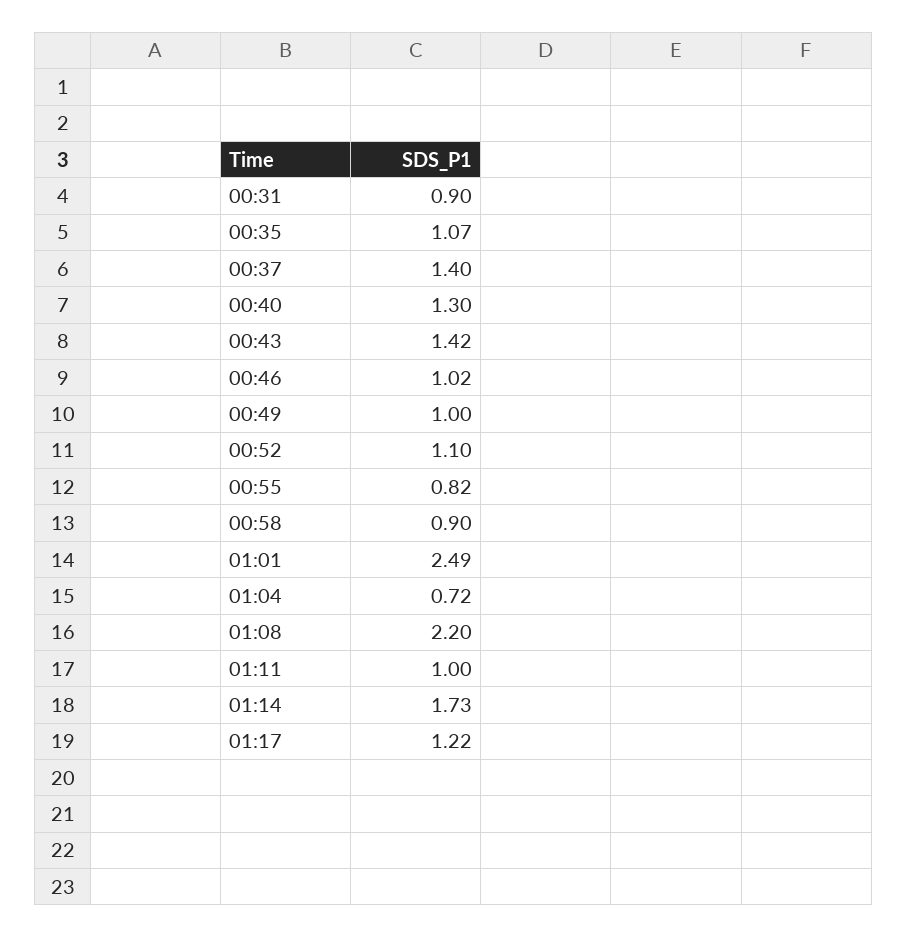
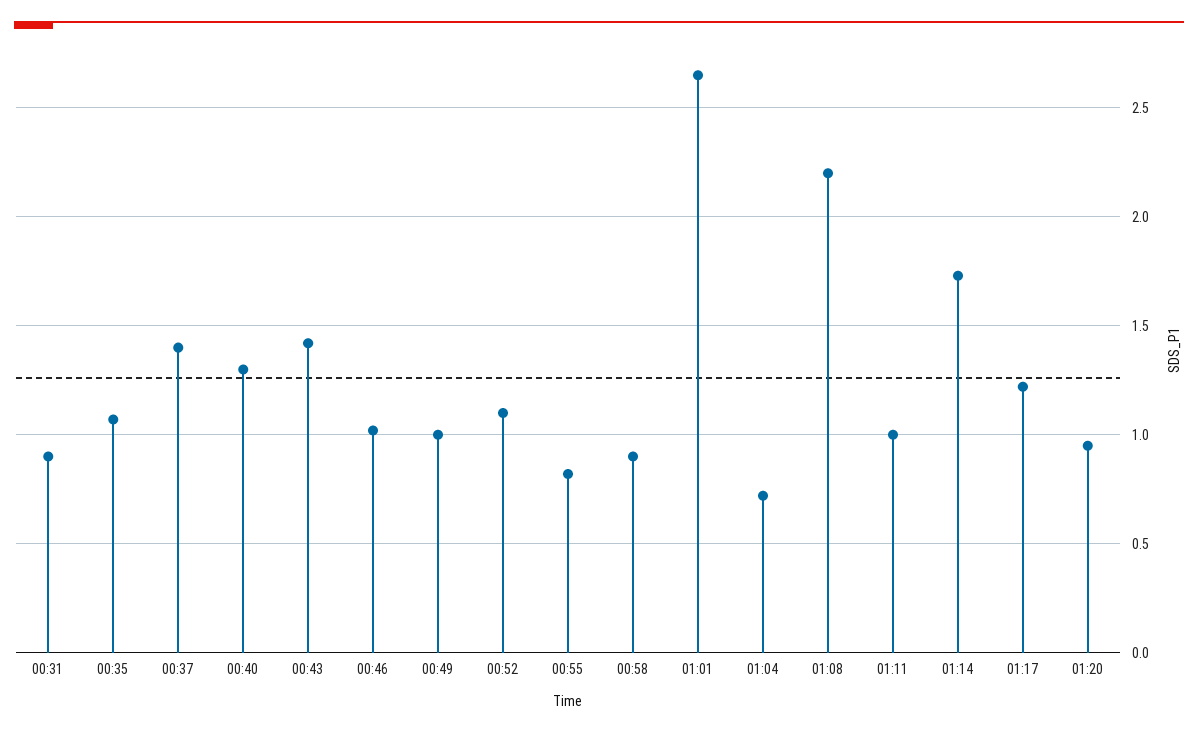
01:01: 2.49 -> 2.65
01:20: none -> 0.95

